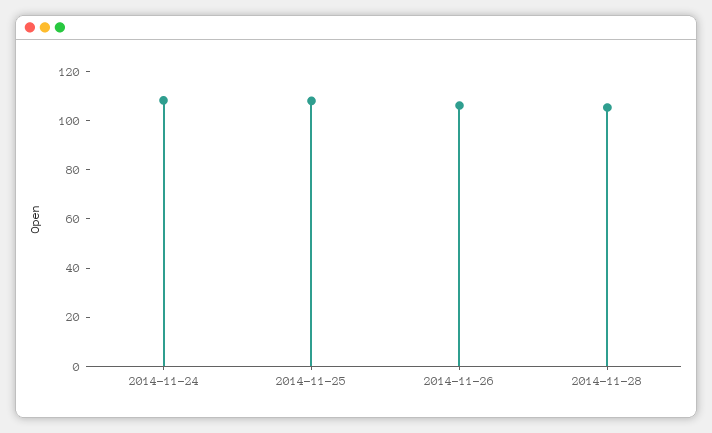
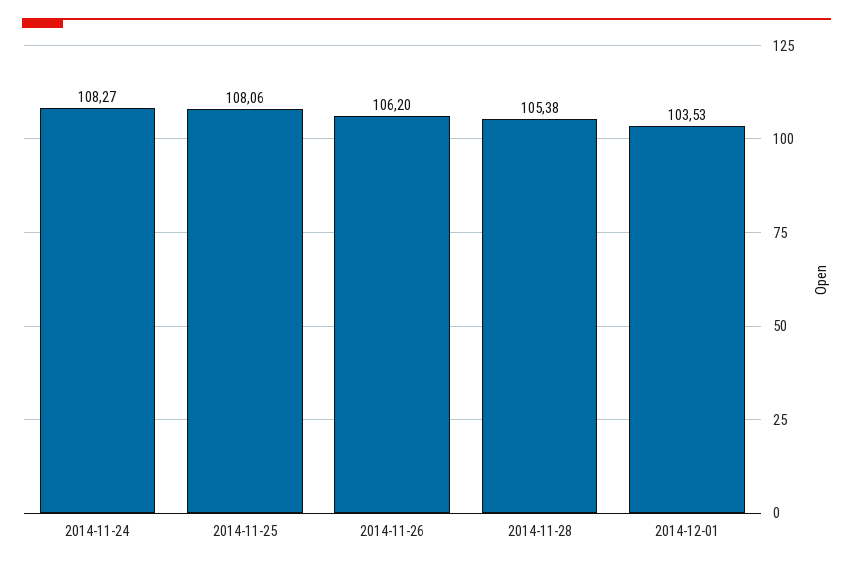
2014-12-01: none -> 103.53

